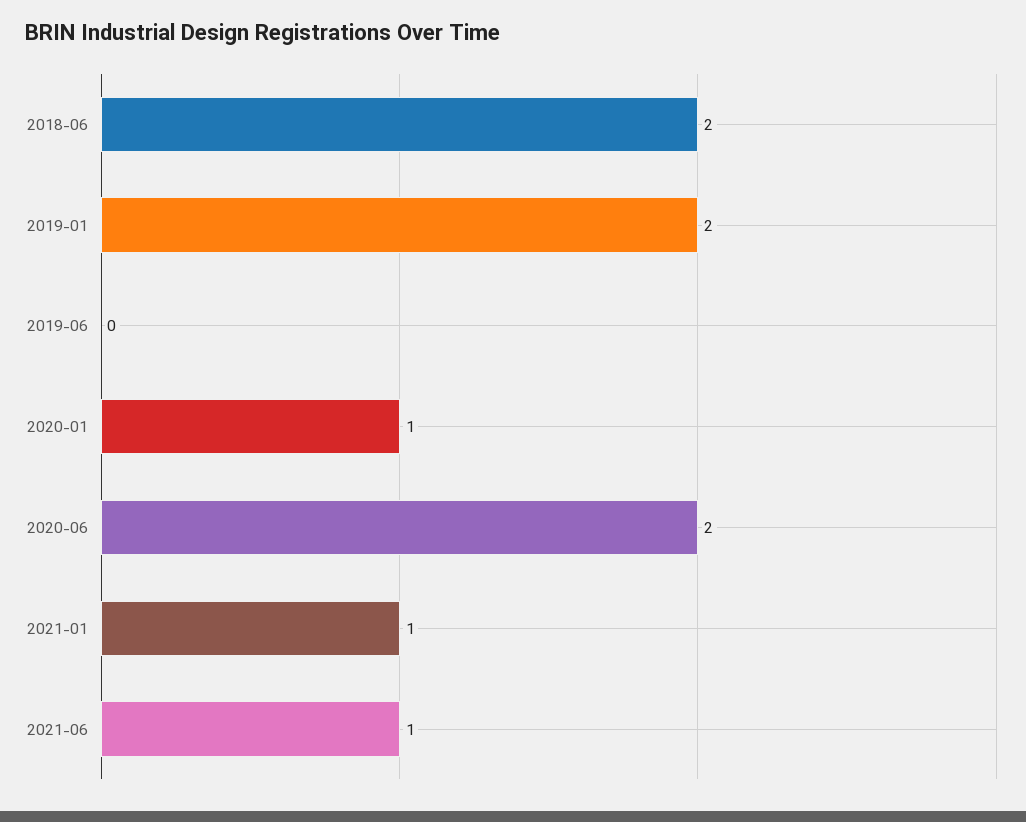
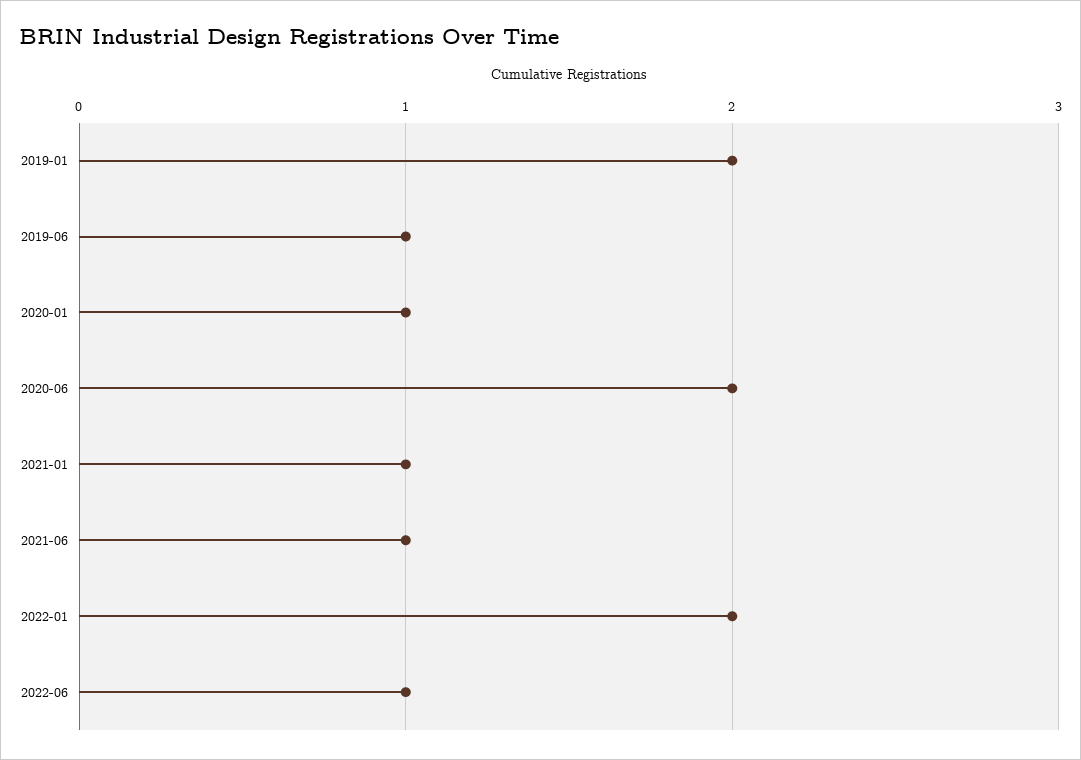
2018-06: 2 -> none
2019-06: 0 -> 1
2022-01: none -> 2
2022-06: none -> 1

